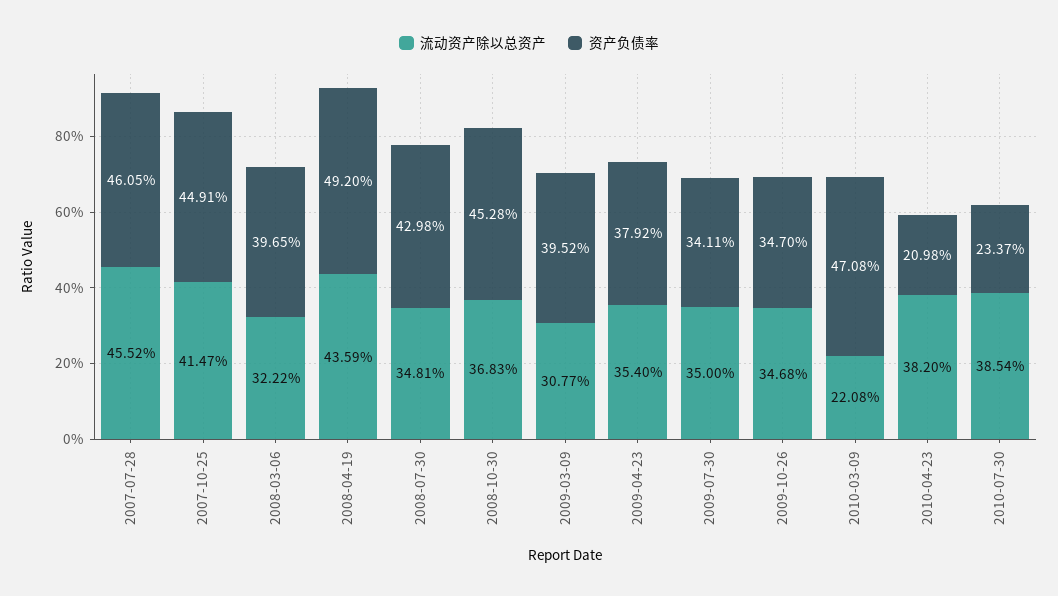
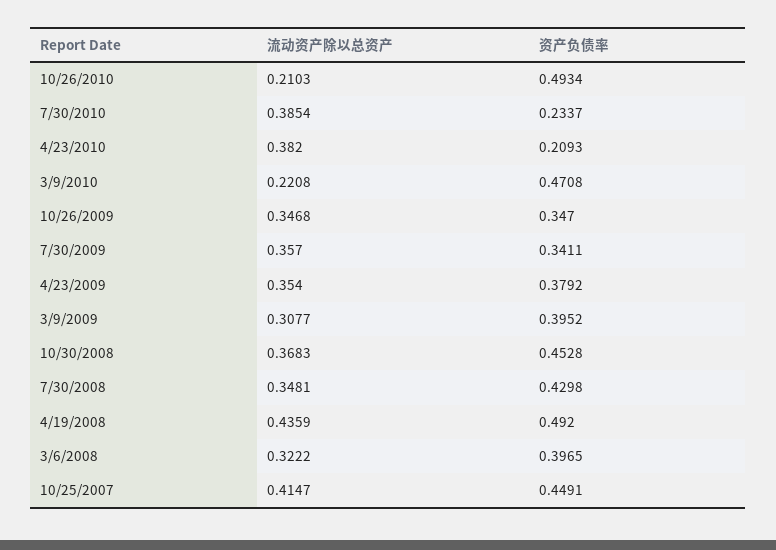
流动资产除以总资产, 2007-07-28: 0.4552 -> none
资产负债率, 2007-07-28: 0.4605 -> none
流动资产除以总资产, 2009-07-30: 0.35 -> 0.357
资产负债率, 2010-04-23: 0.2098 -> 0.2093
流动资产除以总资产, 10/26/2010: none -> 0.2103
资产负债率, 10/26/2010: none -> 0.4934

